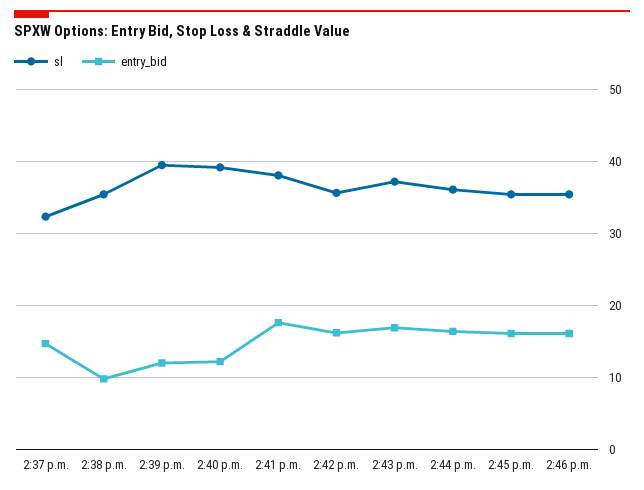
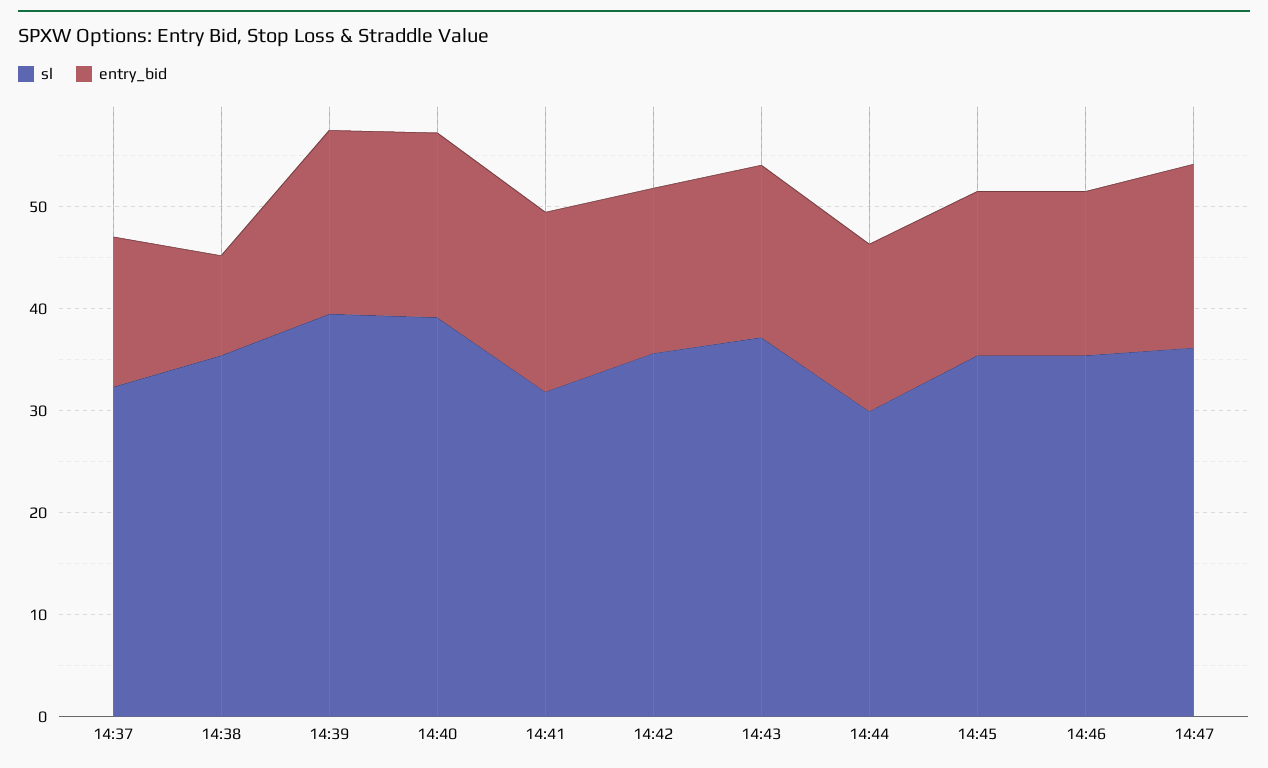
entry_bid, 2:39 p.m.: 12 -> 18
entry_bid, 2:40 p.m.: 12 -> 18
sl, 2:41 p.m.: 38 -> 32
sl, 2:44 p.m.: 36 -> 30
sl, 14:47: none -> 36
entry_bid, 14:47: none -> 18

